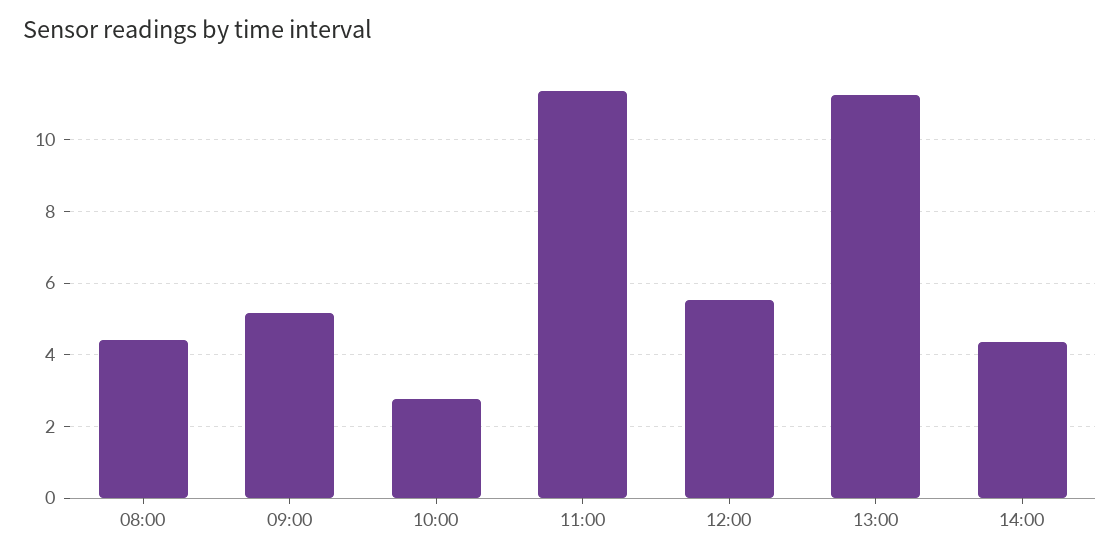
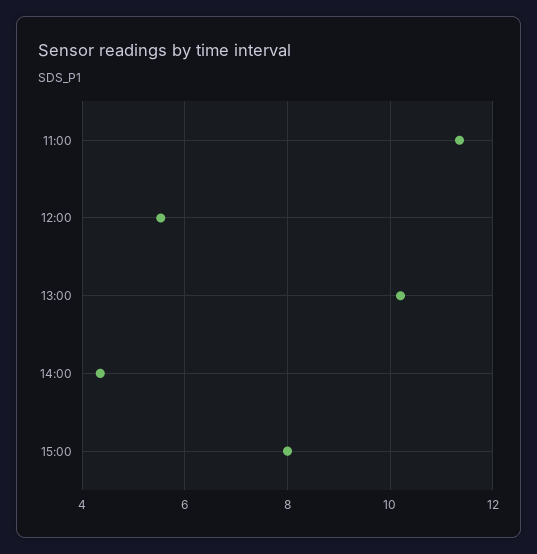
08:00: 4.4 -> none
09:00: 5.2 -> none
10:00: 2.8 -> none
13:00: 11.2 -> 10.2
15:00: none -> 8

